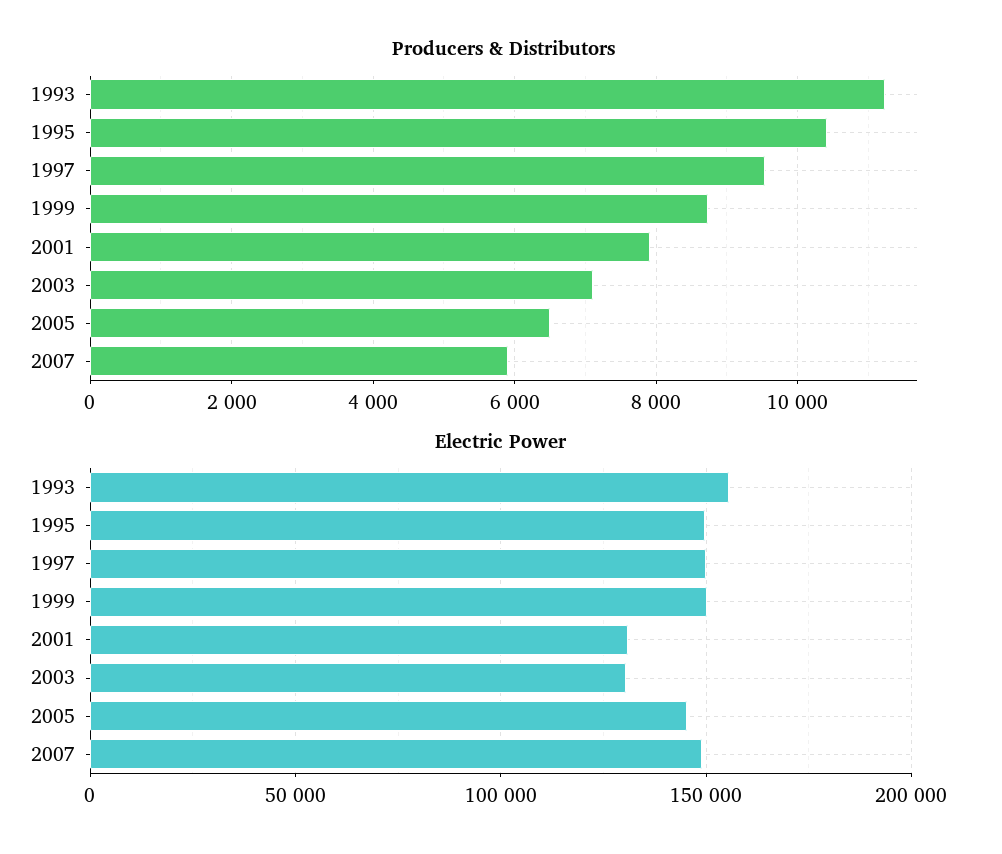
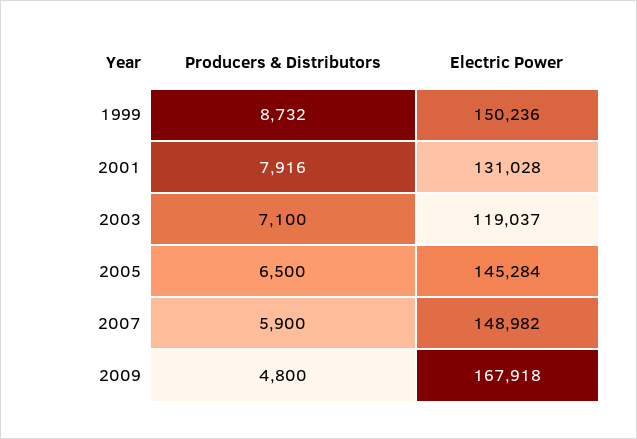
Producers & Distributors, 1993: 11200 -> none
Producers & Distributors, 1995: 10400 -> none
Producers & Distributors, 1997: 9600 -> none
Electric Power, 1993: 155000 -> none
Electric Power, 1995: 150000 -> none
Electric Power, 1997: 150000 -> none
Electric Power, 2003: 130000 -> 119037
Producers & Distributors, 2009: none -> 4800
Electric Power, 2009: none -> 167918

